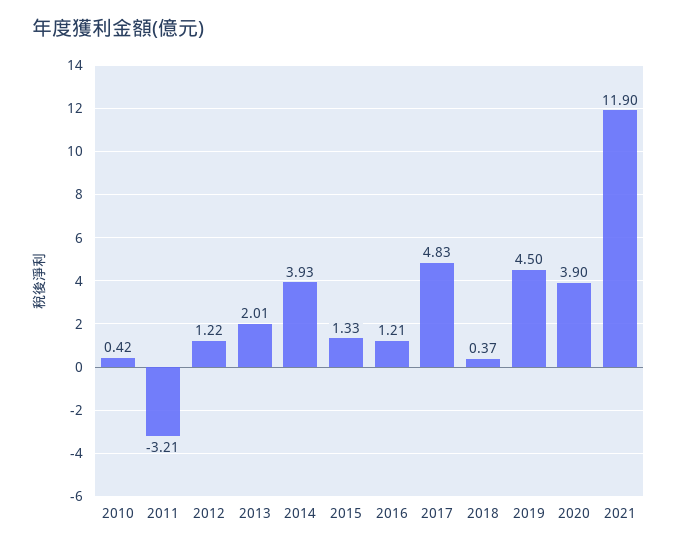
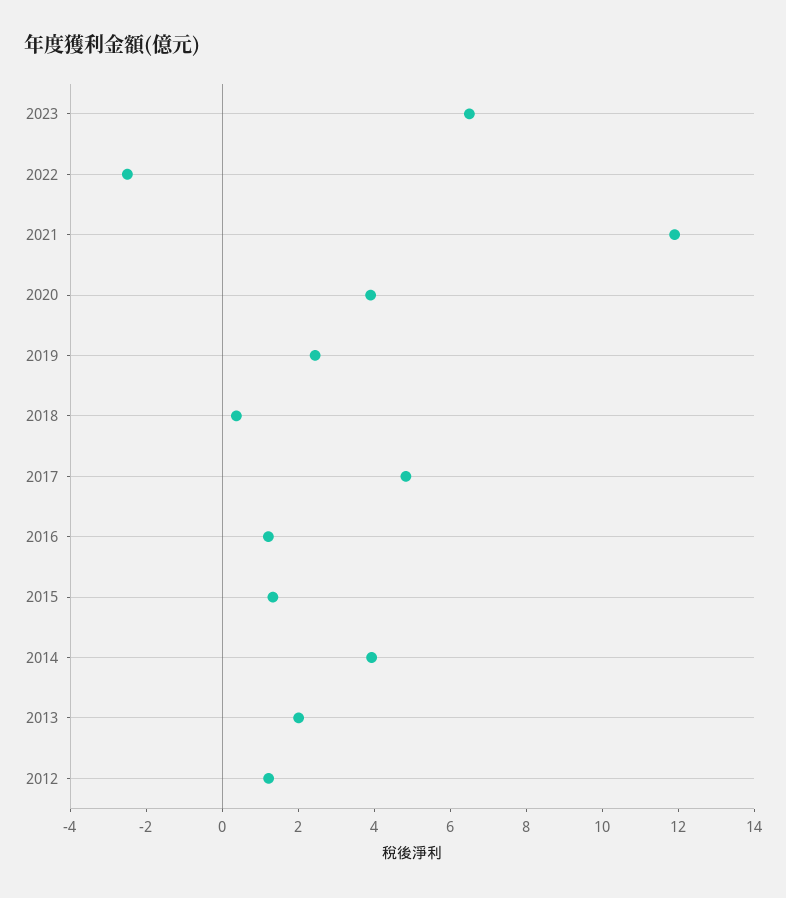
2010: 0.42 -> none
2011: -3.21 -> none
2019: 4.5 -> 2.5
2023: none -> 6.5
2022: none -> -2.5

